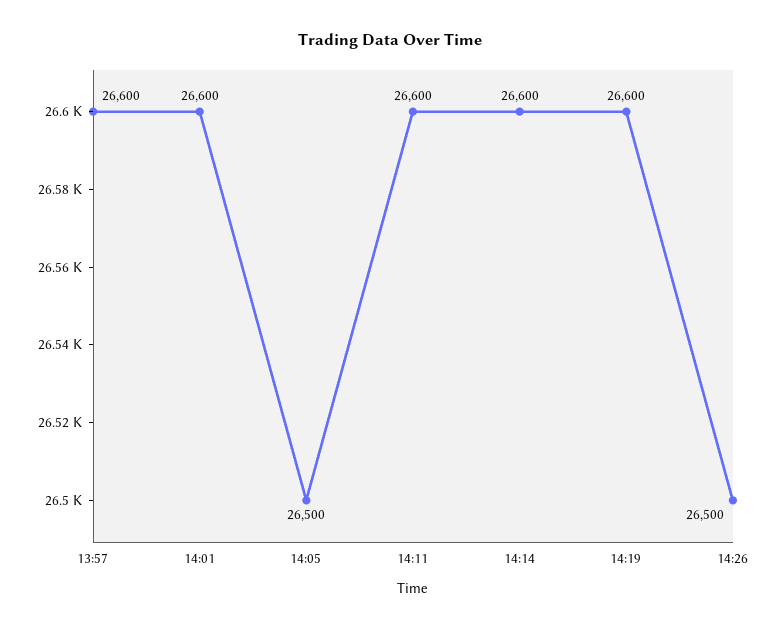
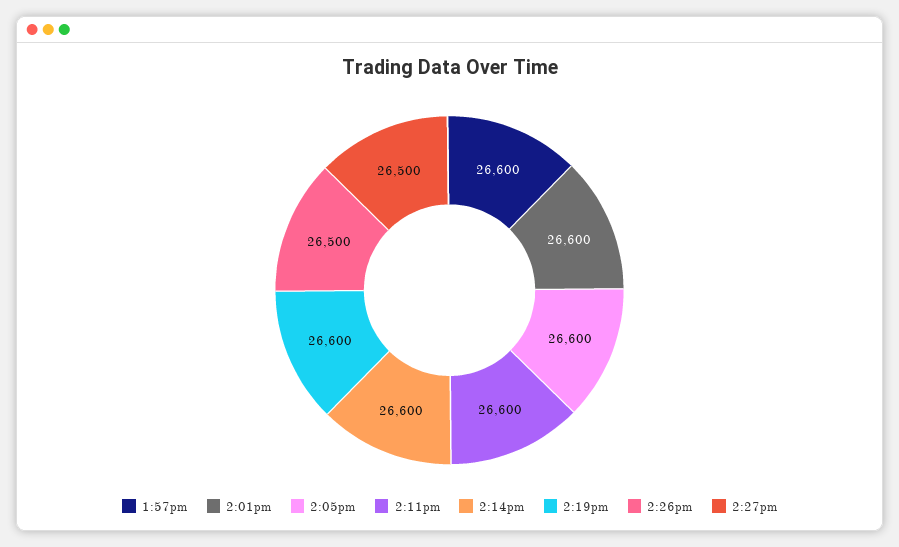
14:05: 26500 -> 26600
2:27pm: none -> 26500

